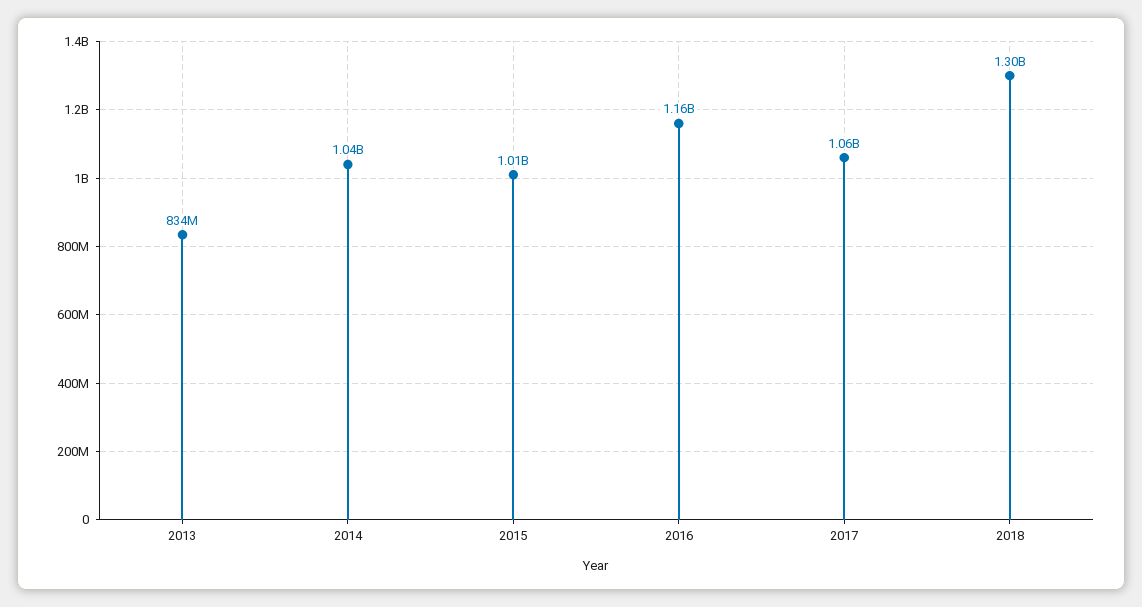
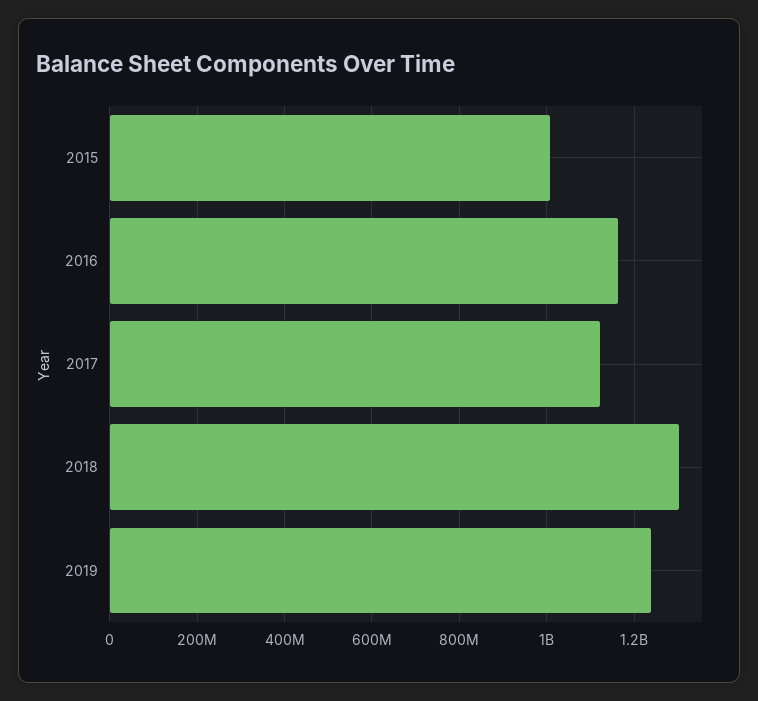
2013: 834000000 -> none
2014: 1040000000 -> none
2017: 1060000000 -> 1120000000
2019: none -> 1240000000

